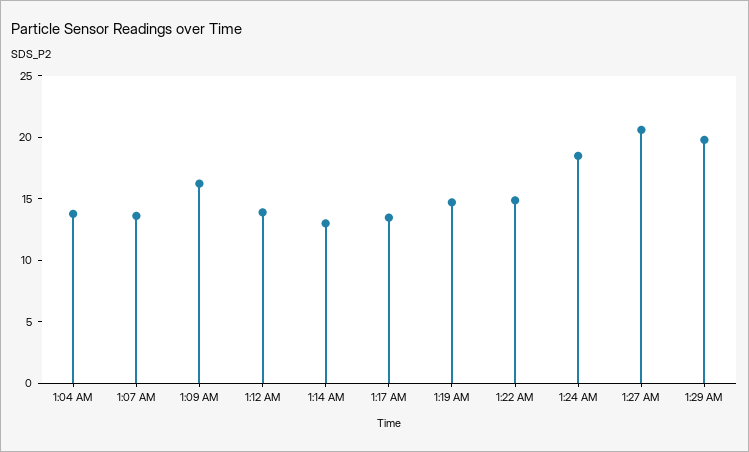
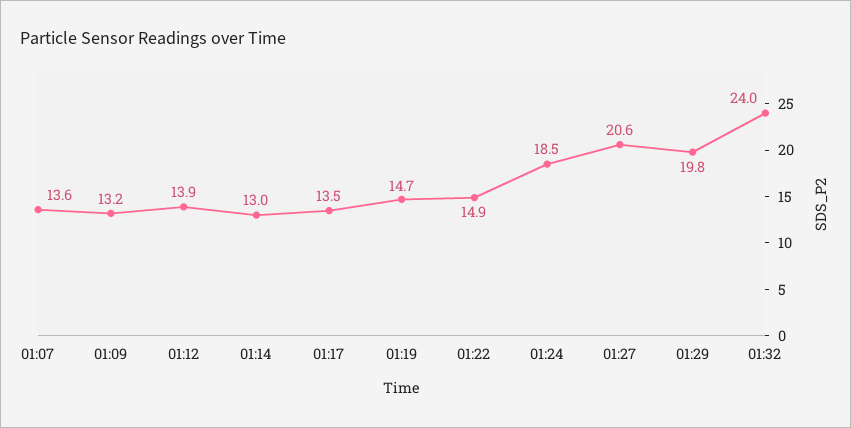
1:04 AM: 14 -> none
1:09 AM: 16 -> 13.2
01:32: none -> 24

